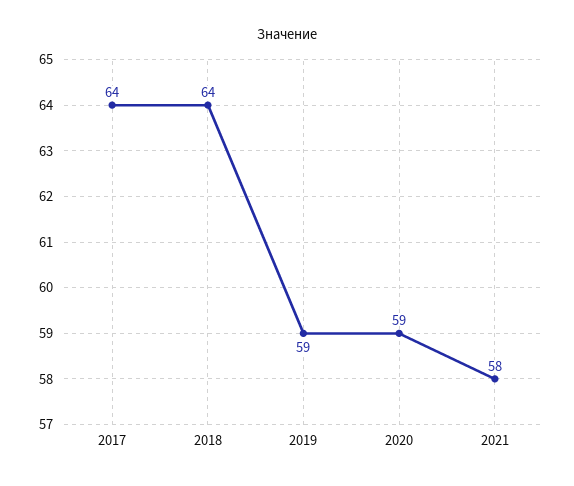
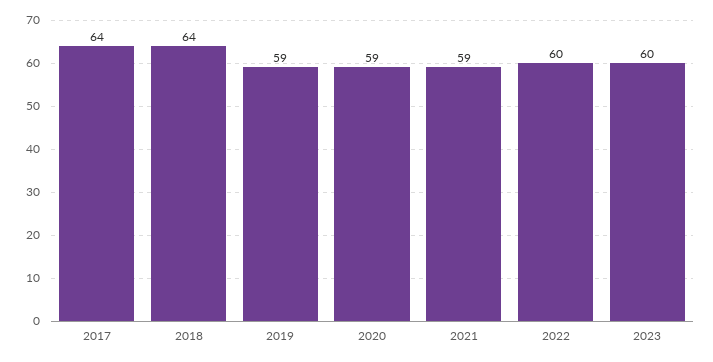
2021: 58 -> 59
2022: none -> 60
2023: none -> 60

